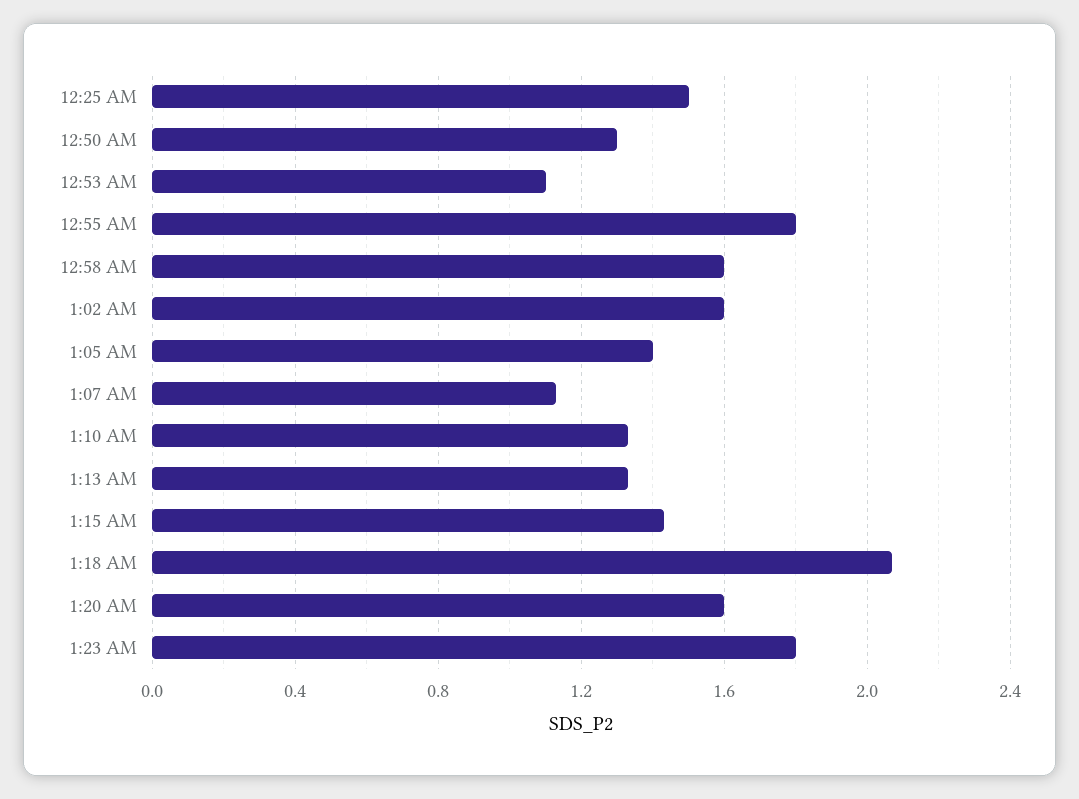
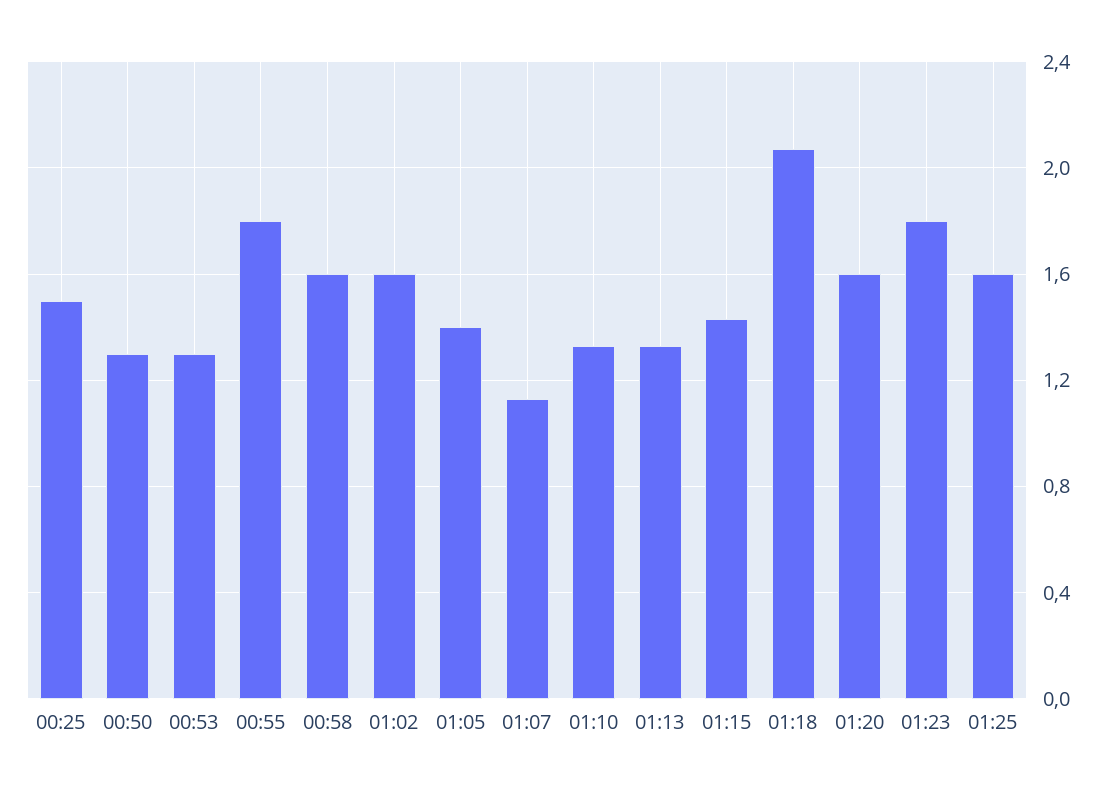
12:53 AM: 1.1 -> 1.3
01:25: none -> 1.6

